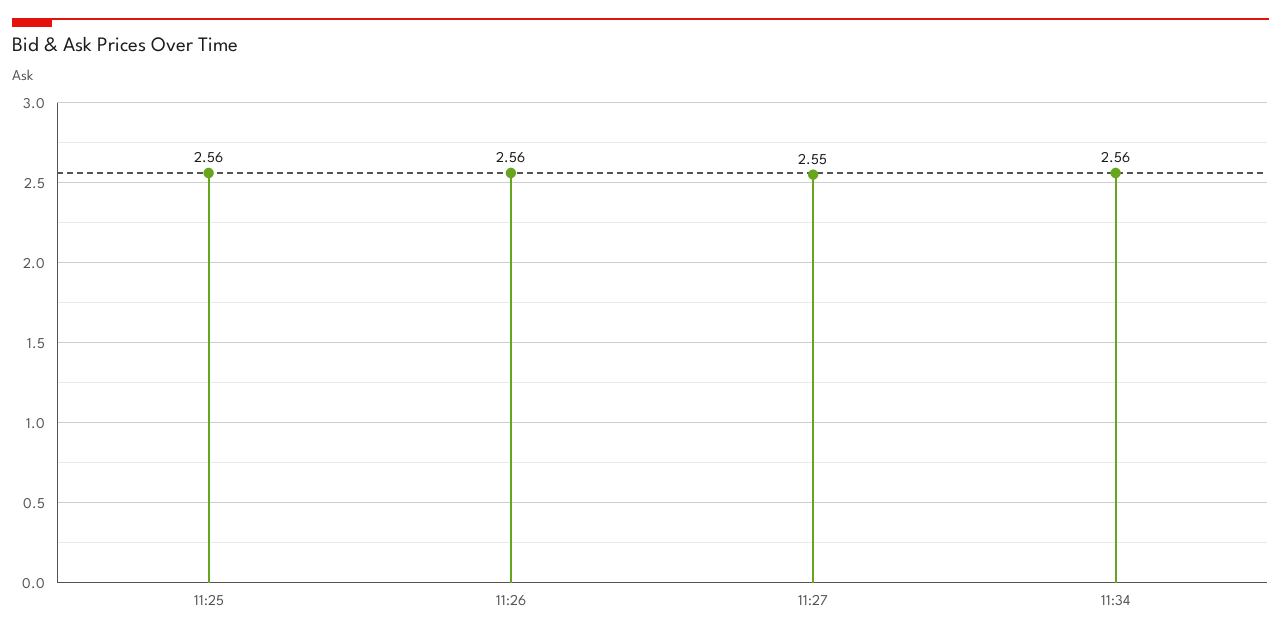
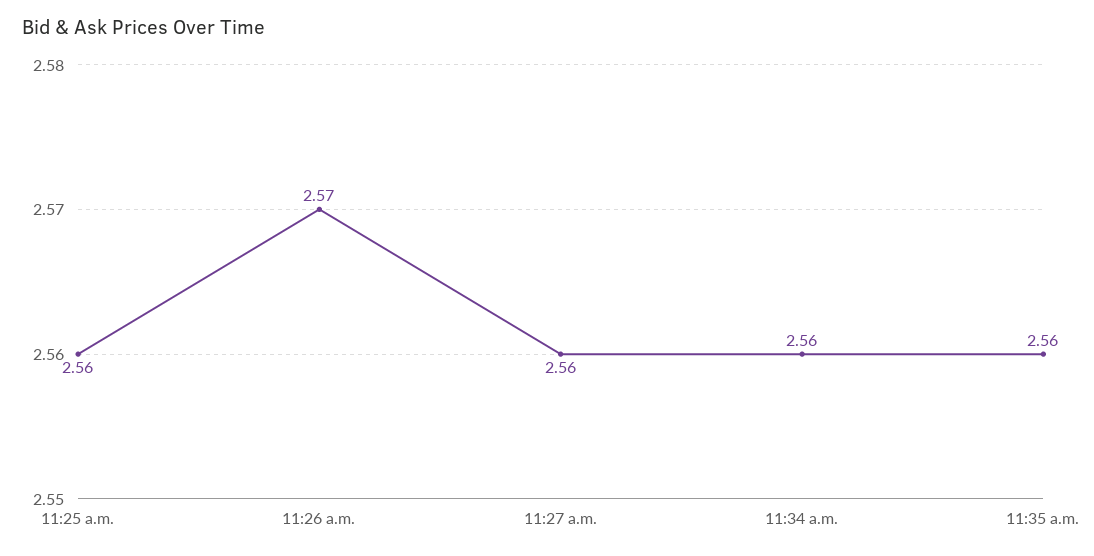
11:26: 2.56 -> 2.57
11:27: 2.55 -> 2.56
11:35 a.m.: none -> 2.56

